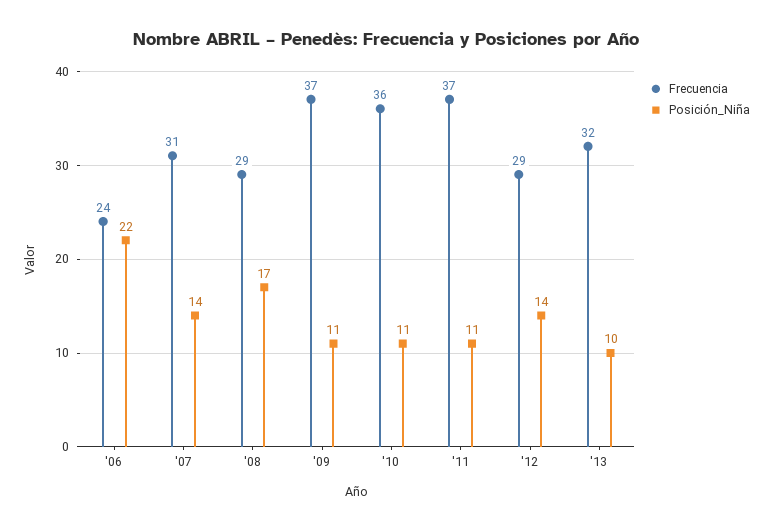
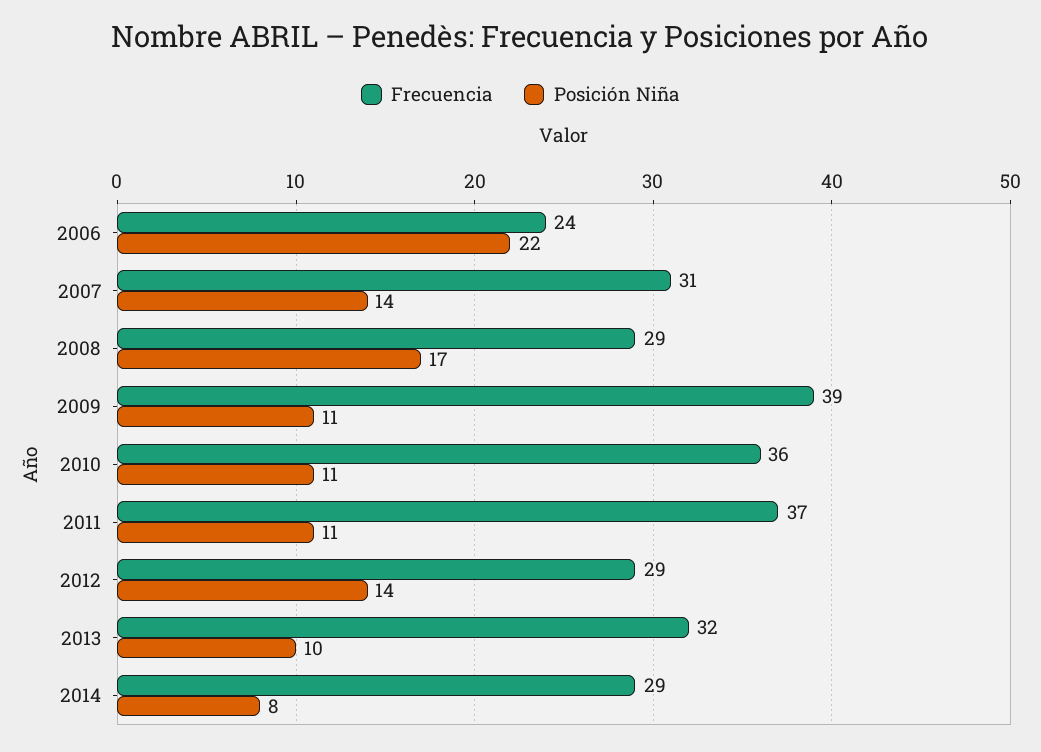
Frecuencia, '09: 37 -> 39
Frecuencia, 2014: none -> 29
Posición_Niña, 2014: none -> 8

